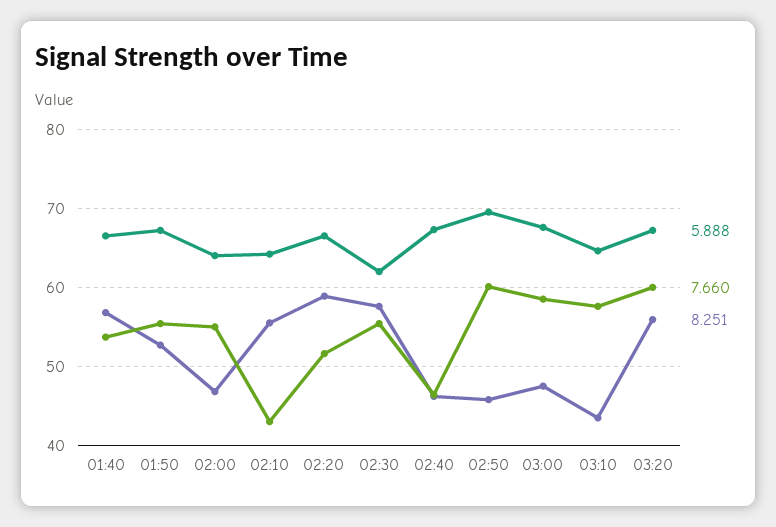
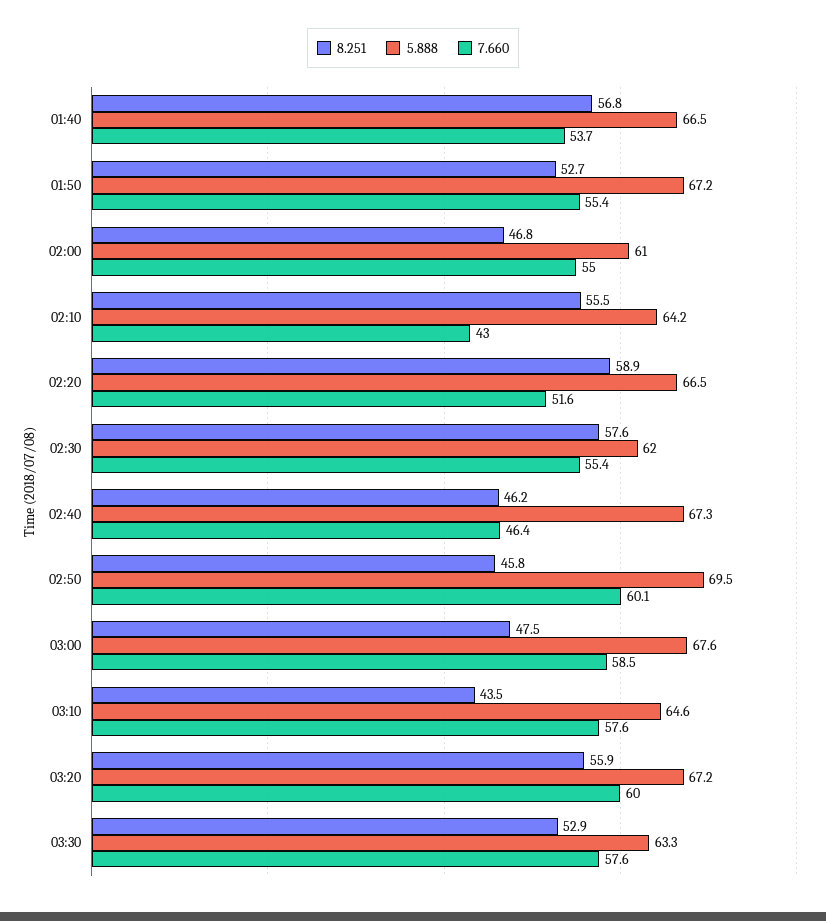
5.888, 02:00: 64 -> 61
8.251, 03:30: none -> 52.9
5.888, 03:30: none -> 63.3
7.660, 03:30: none -> 57.6

